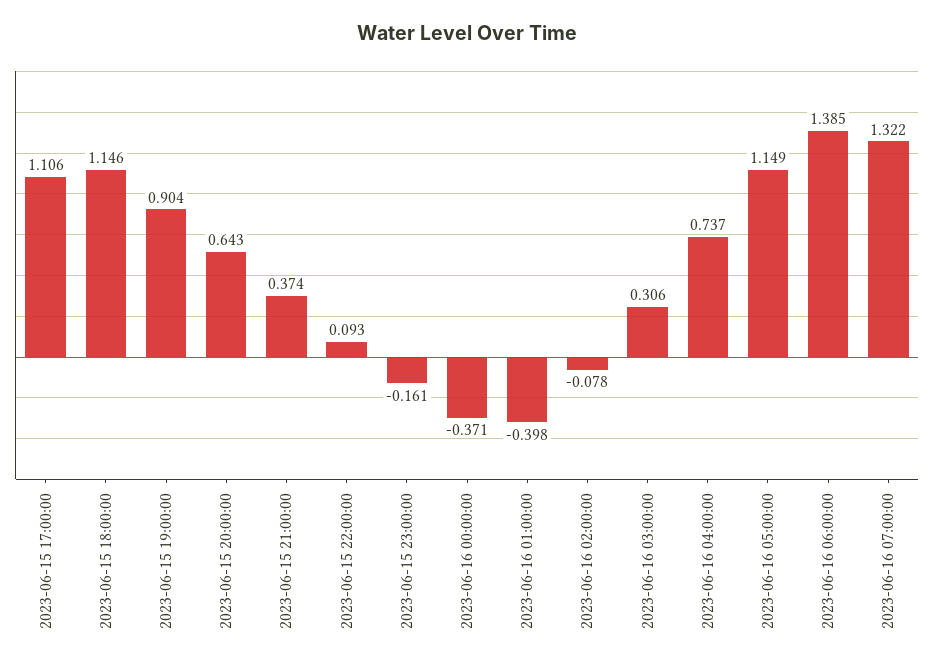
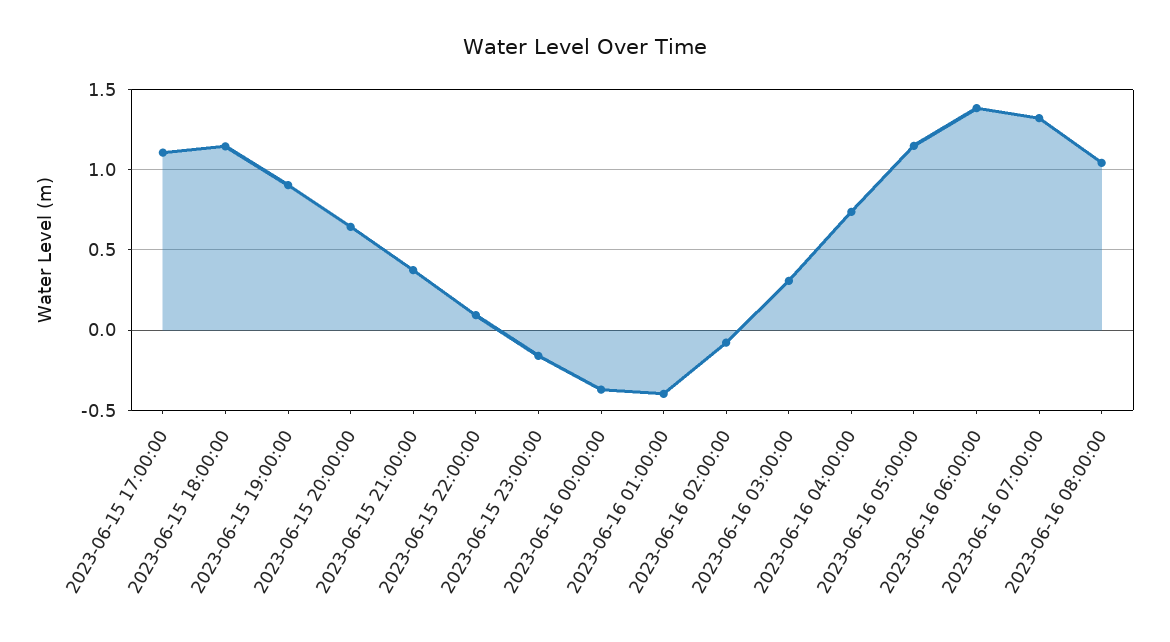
2023-06-16 08:00:00: none -> 1.05

